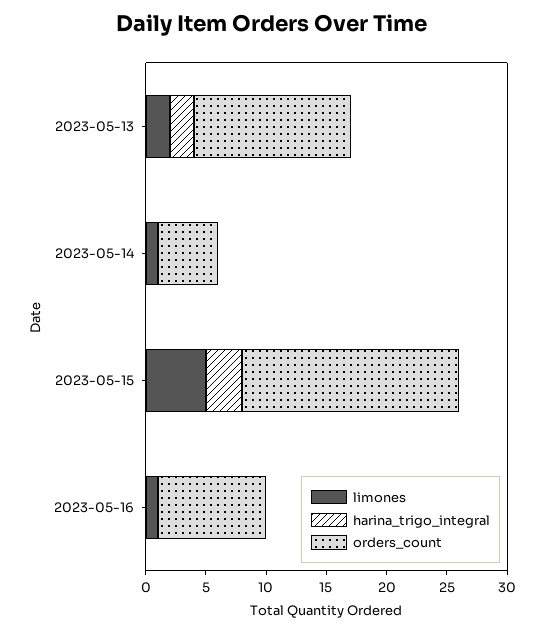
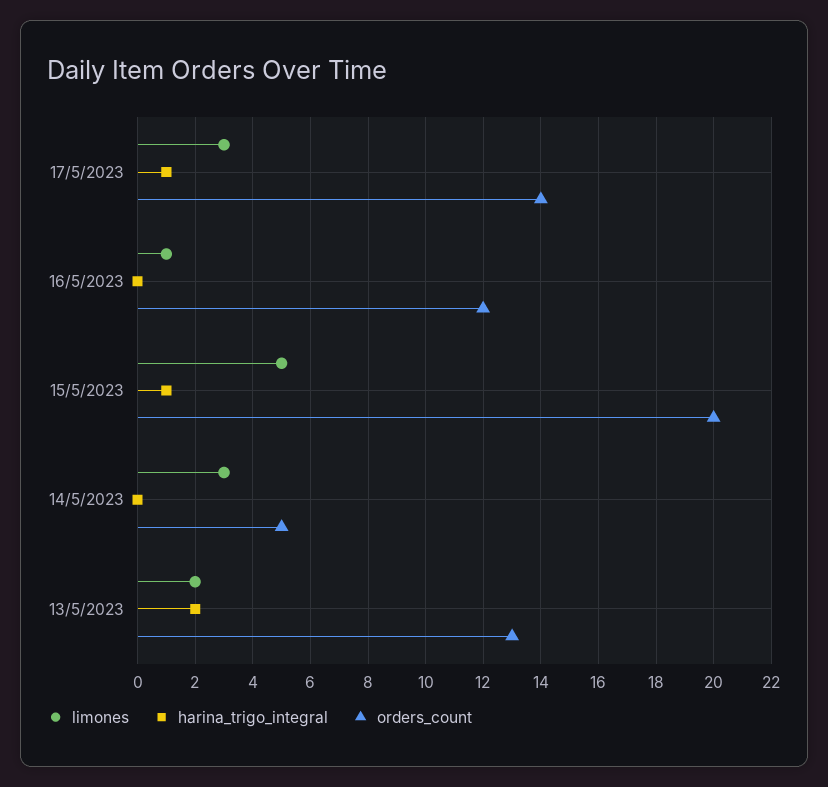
limones, 2023-05-14: 1 -> 3
harina_trigo_integral, 2023-05-15: 3 -> 1
orders_count, 2023-05-15: 18 -> 20
orders_count, 2023-05-16: 9 -> 12
limones, 17/5/2023: none -> 3
harina_trigo_integral, 17/5/2023: none -> 1
orders_count, 17/5/2023: none -> 14

